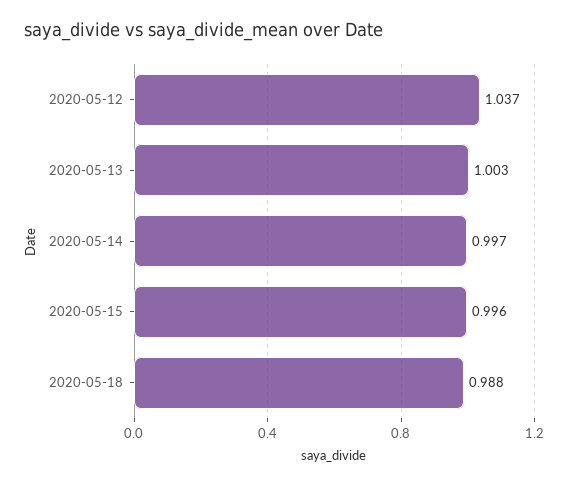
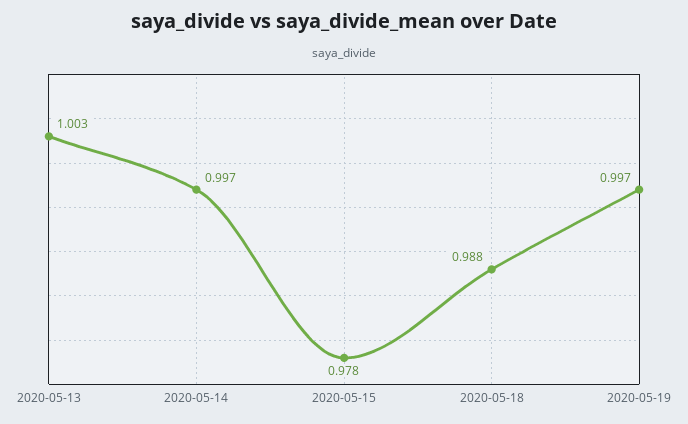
2020-05-12: 1.037 -> none
2020-05-15: 0.996 -> 0.978
2020-05-19: none -> 0.997

